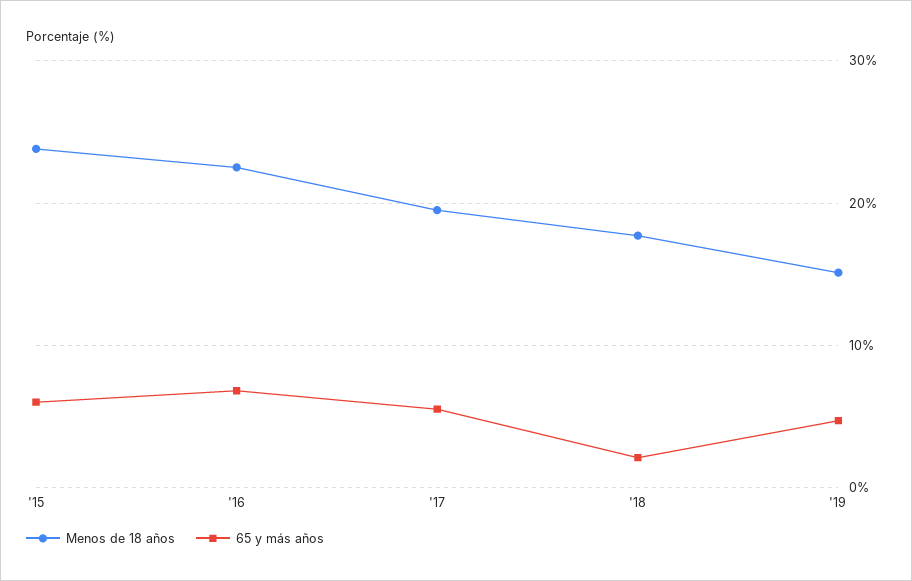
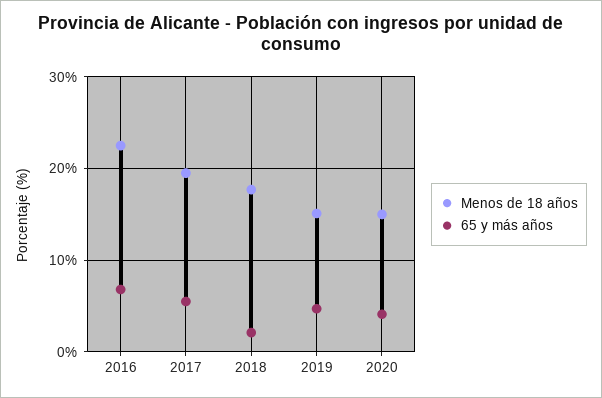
Menos de 18 años, '15: 24 -> none
65 y más años, '15: 6 -> none
Menos de 18 años, 2020: none -> 15
65 y más años, 2020: none -> 4

